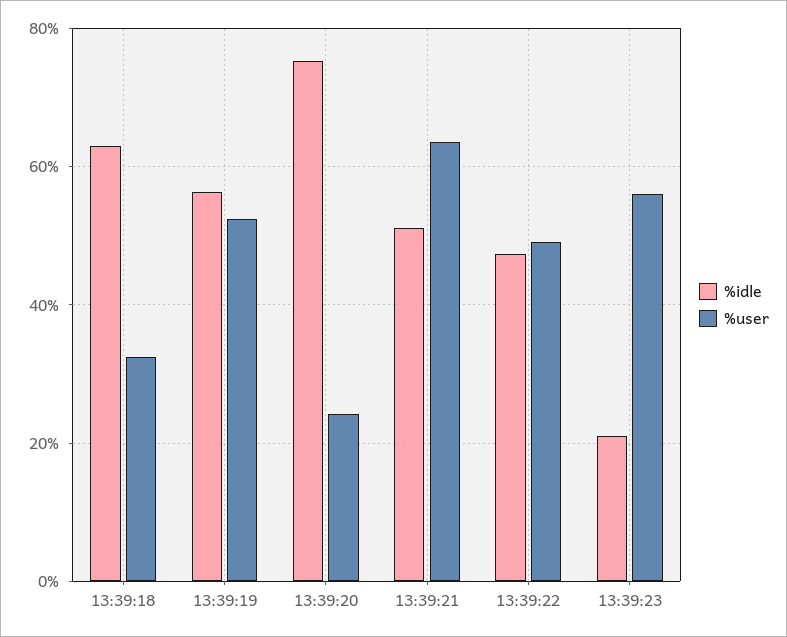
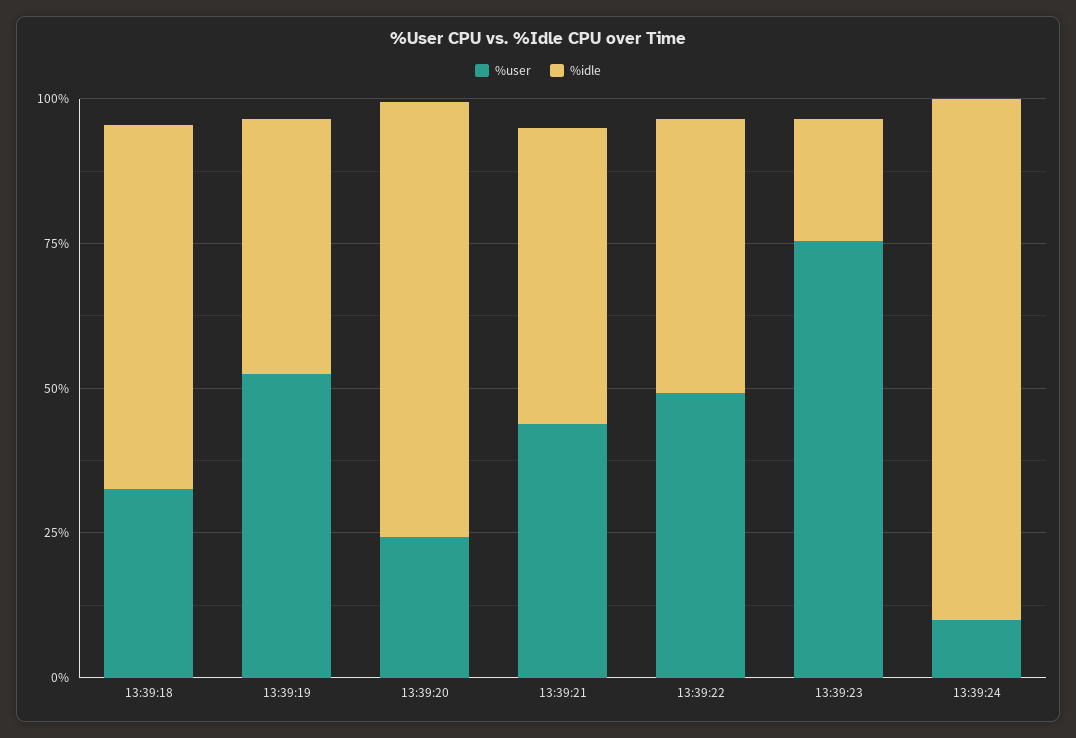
%idle, 13:39:19: 56 -> 45
%user, 13:39:21: 64 -> 45
%user, 13:39:23: 56 -> 75
%user, 13:39:24: none -> 10
%idle, 13:39:24: none -> 90

